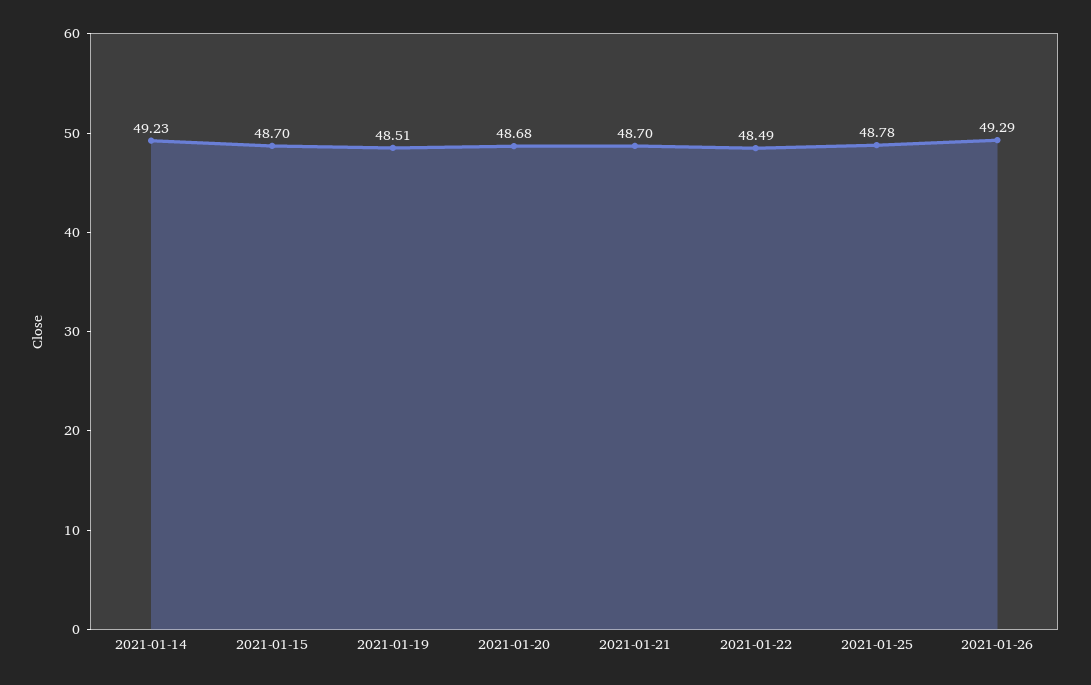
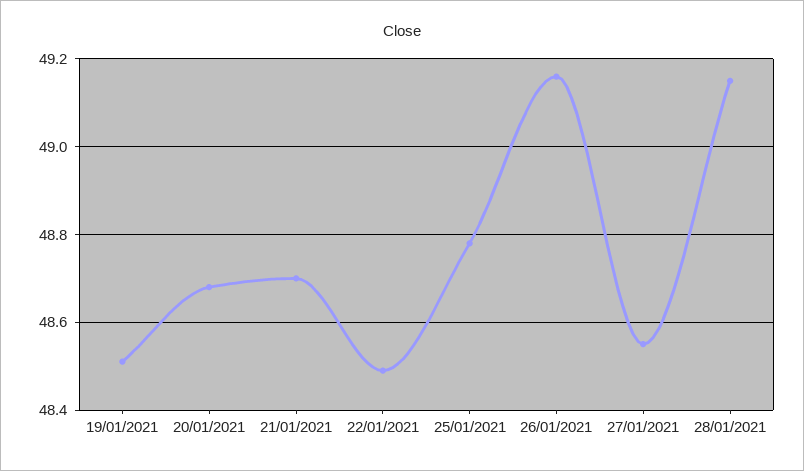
2021-01-14: 49.23 -> none
2021-01-15: 48.7 -> none
2021-01-26: 49.29 -> 49.15
27/01/2021: none -> 48.55
28/01/2021: none -> 49.15

